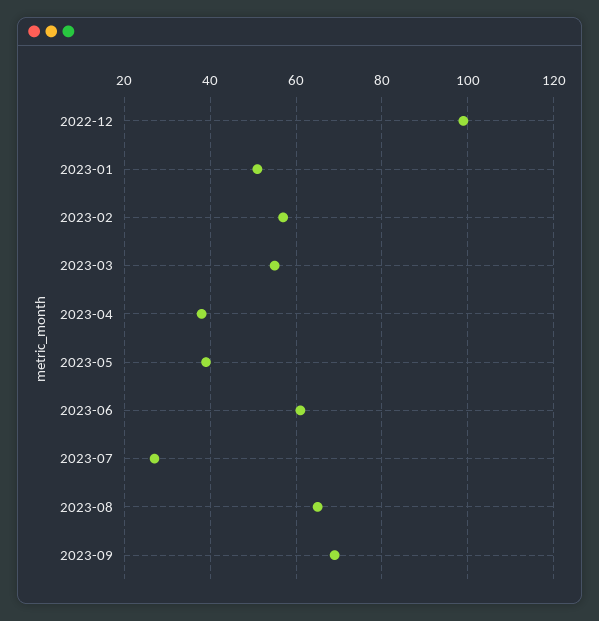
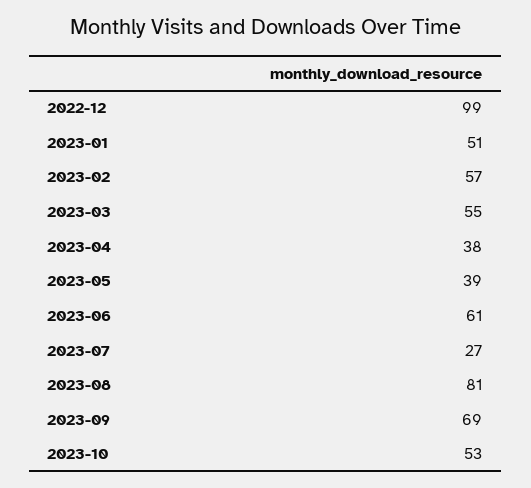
2023-08: 65 -> 81
2023-10: none -> 53

